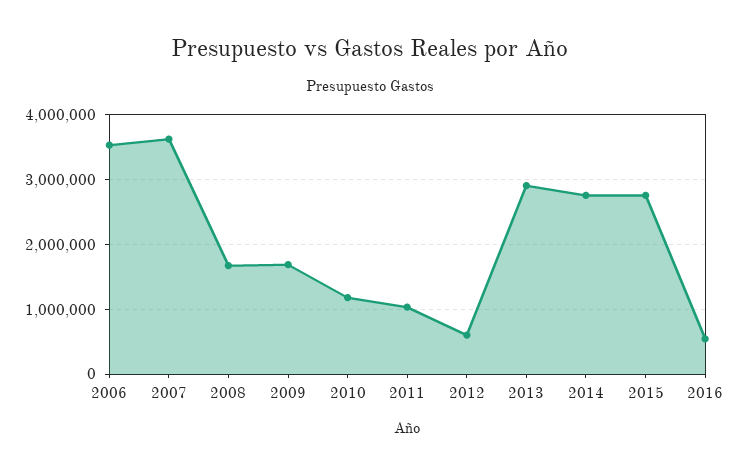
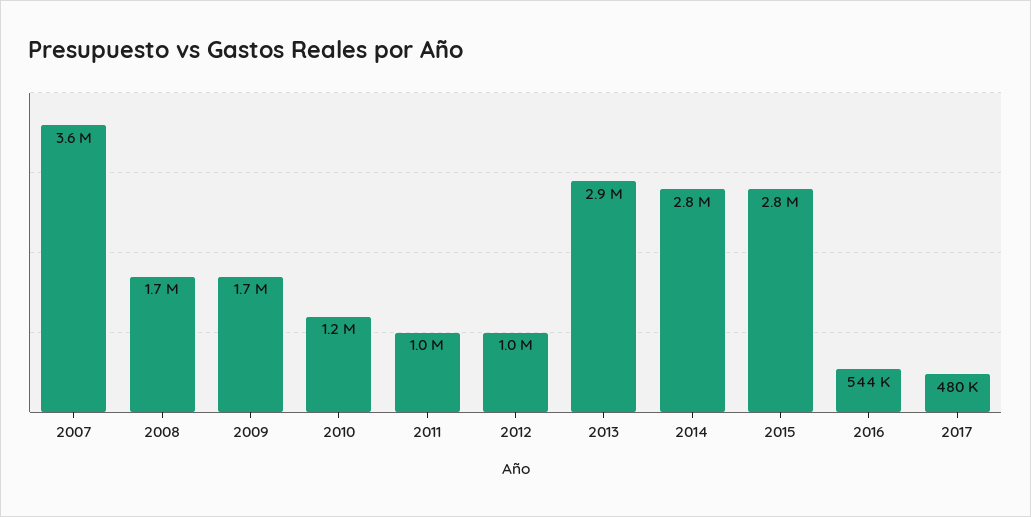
2006: 3500000 -> none
2012: 600000 -> 1000000
2017: none -> 480000

